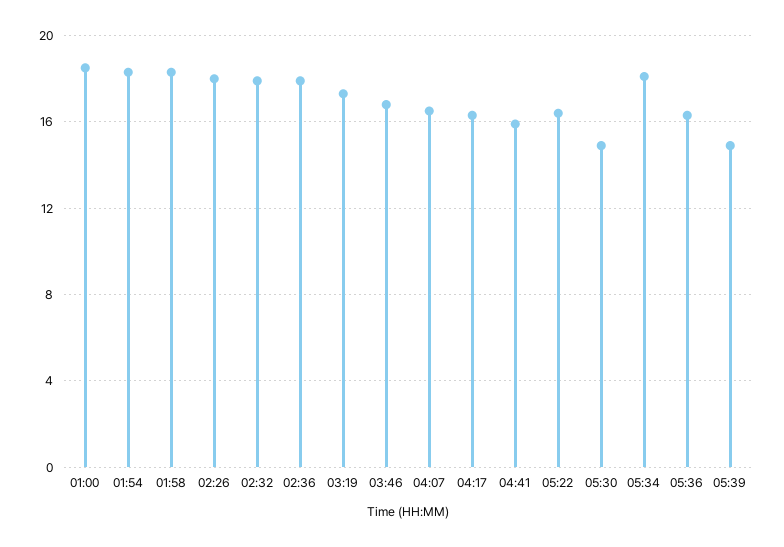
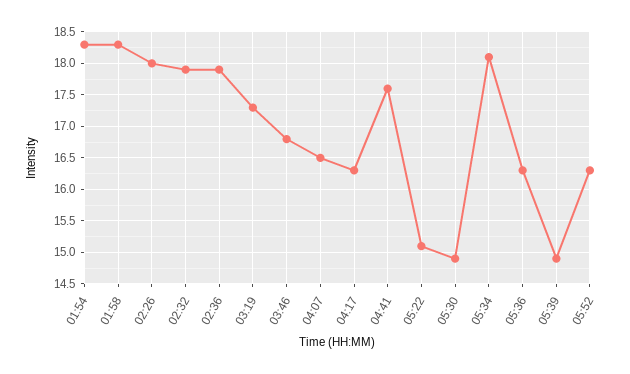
01:00: 18.5 -> none
04:41: 16 -> 17.6
05:22: 16.5 -> 15.1
05:52: none -> 16.3

